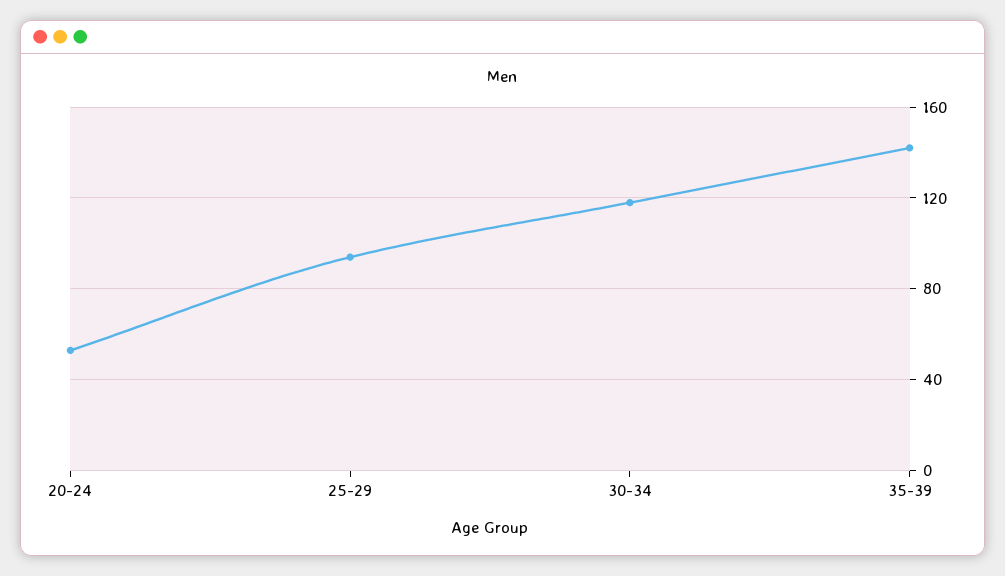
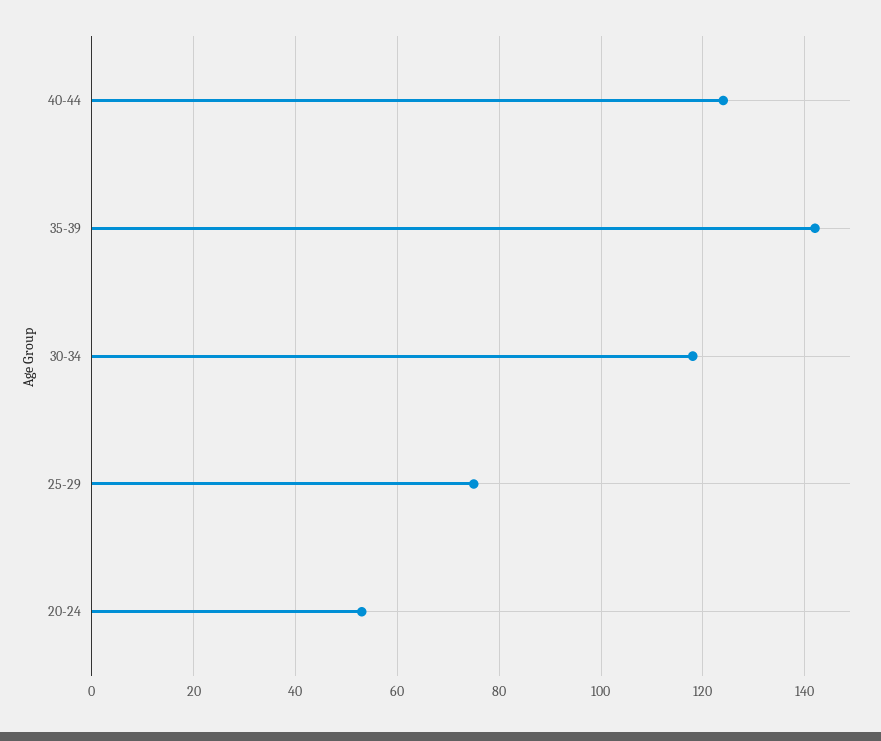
25-29: 95 -> 75
40-44: none -> 125

